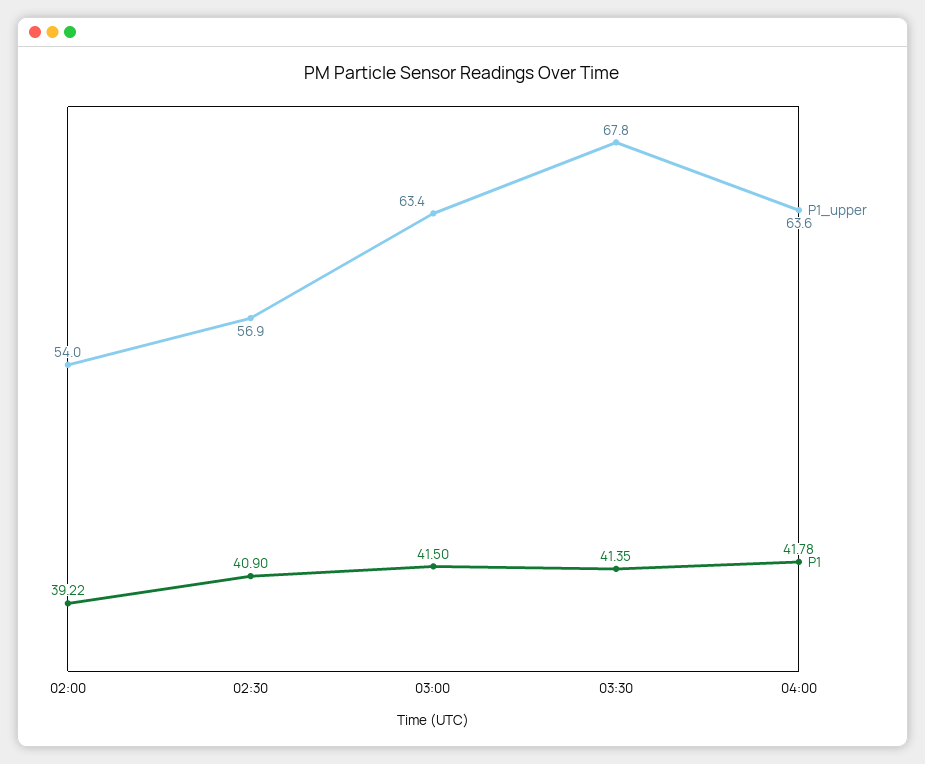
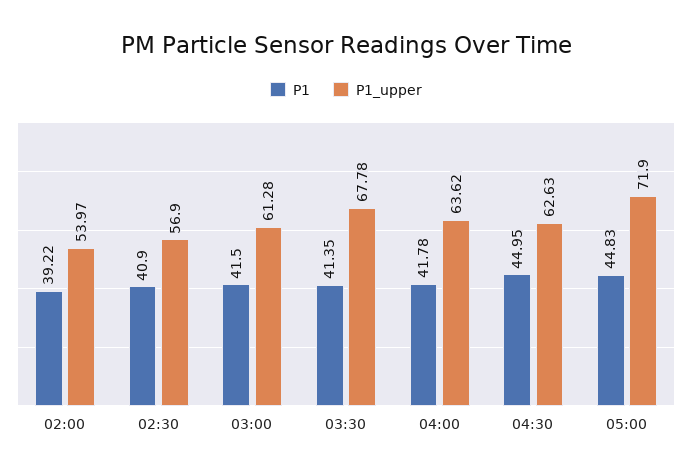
P1_upper, 03:00: 63.4 -> 61.28
P1, 04:30: none -> 44.95
P1_upper, 04:30: none -> 62.63
P1, 05:00: none -> 44.83
P1_upper, 05:00: none -> 71.9

